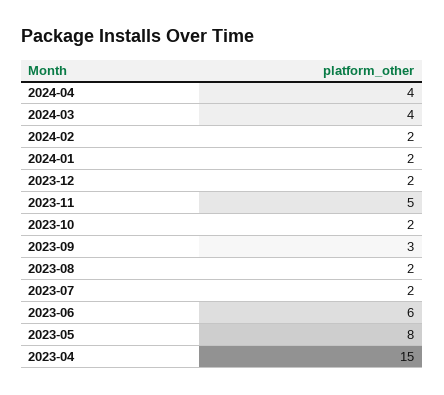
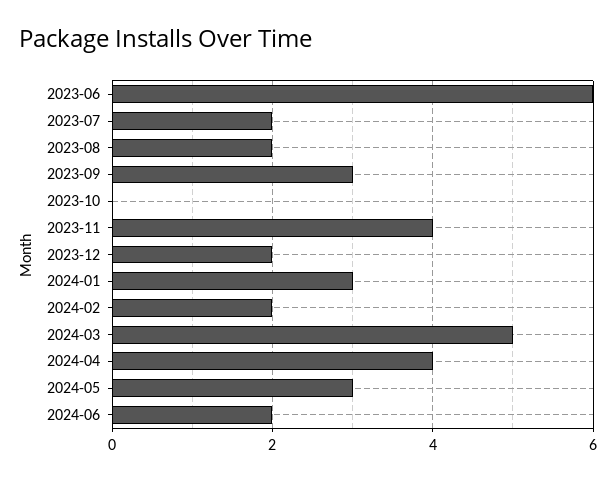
2024-03: 4 -> 5
2024-01: 2 -> 3
2023-11: 5 -> 4
2023-10: 2 -> 0
2023-05: 8 -> none
2023-04: 15 -> none
2024-05: none -> 3
2024-06: none -> 2

